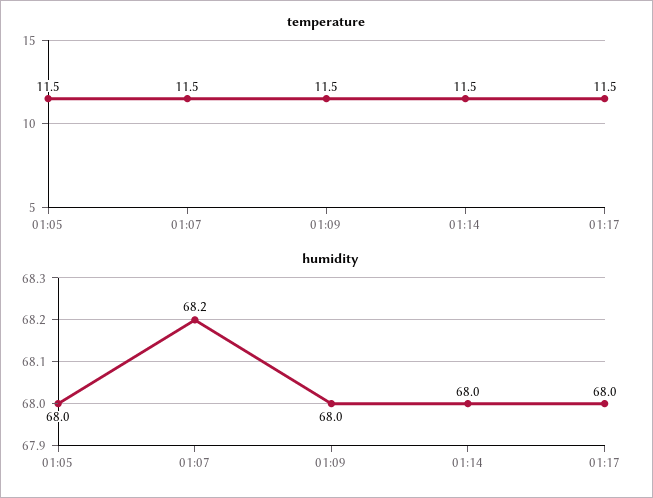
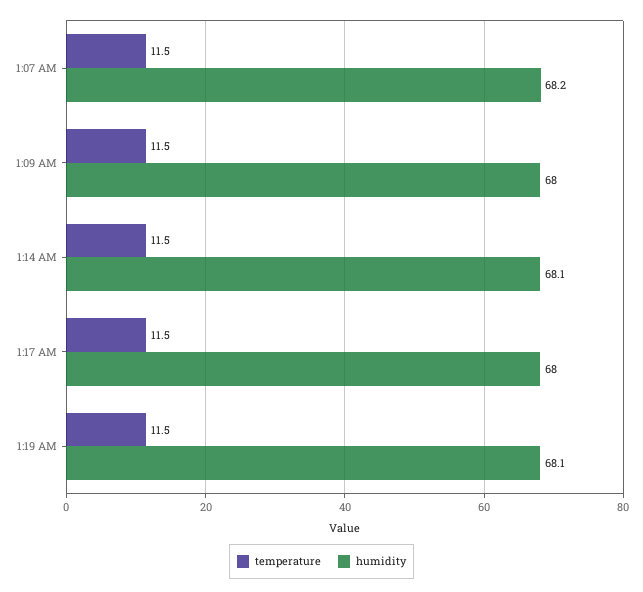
temperature, 01:05: 11.5 -> none
humidity, 01:05: 68 -> none
humidity, 01:14: 68 -> 68.1
temperature, 1:19 AM: none -> 11.5
humidity, 1:19 AM: none -> 68.1

